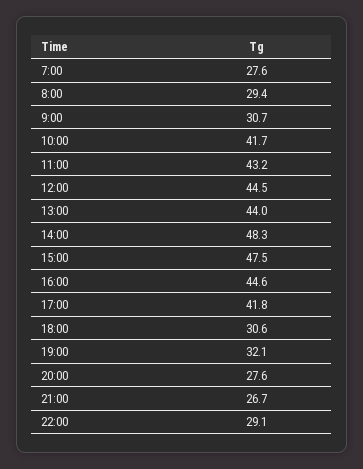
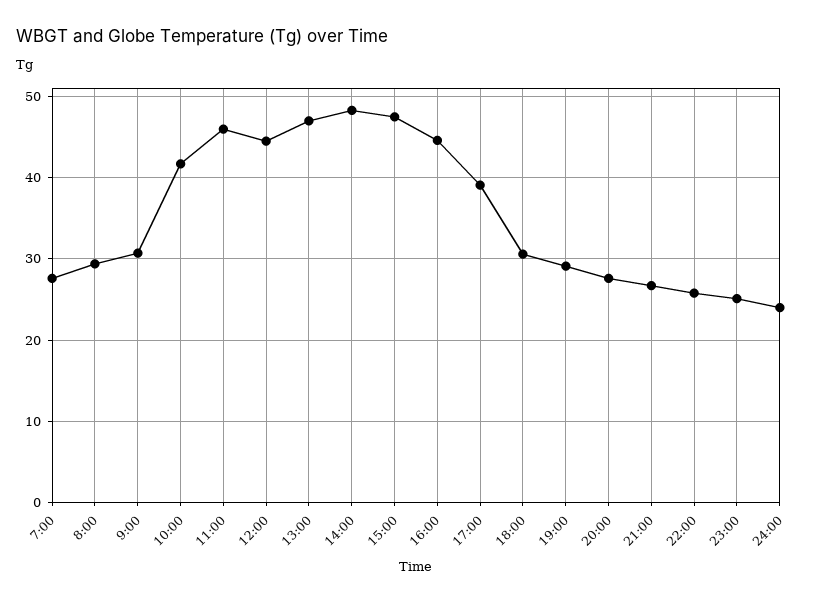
11:00: 43.2 -> 46
13:00: 44 -> 47
17:00: 41.8 -> 39
19:00: 32.1 -> 29
22:00: 29.1 -> 26
23:00: none -> 25
24:00: none -> 24

